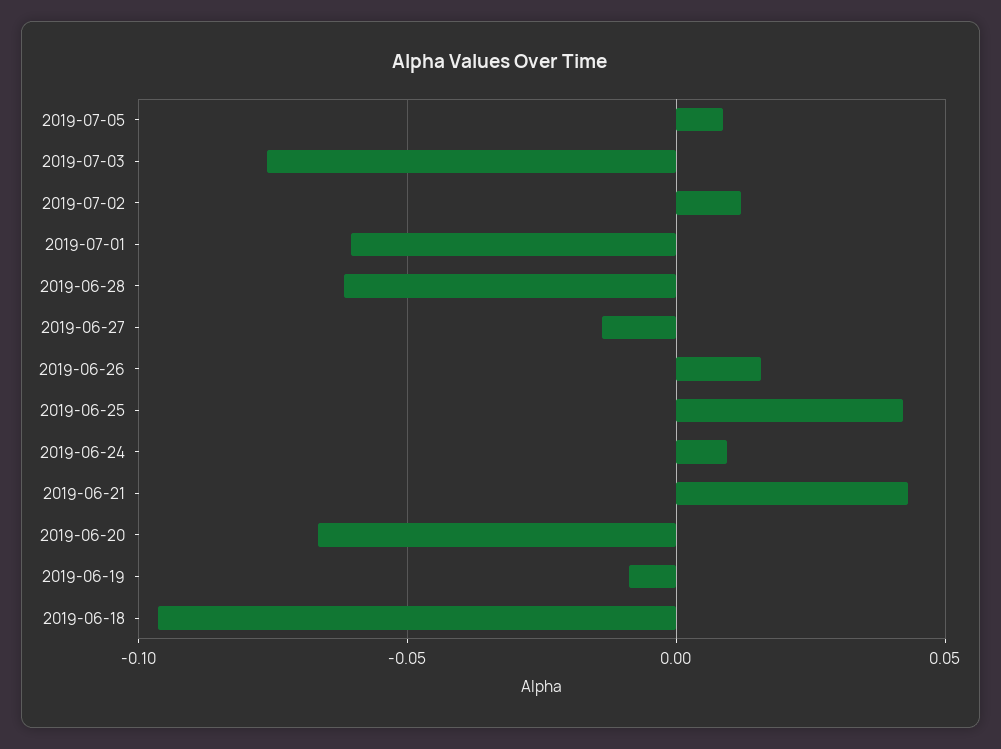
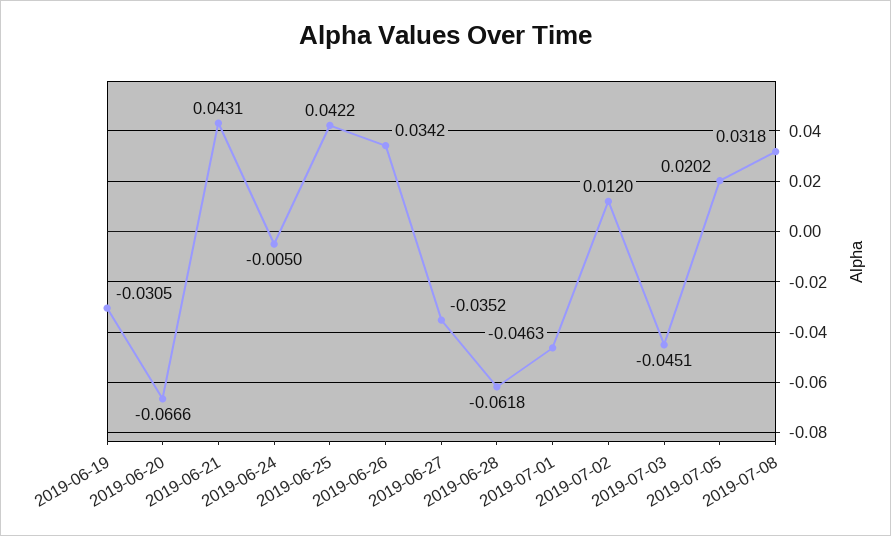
2019-07-05: 0.01 -> 0.0202
2019-07-03: -0.075 -> -0.0451
2019-07-01: -0.06 -> -0.0463
2019-06-27: -0.015 -> -0.0352
2019-06-26: 0.015 -> 0.0342
2019-06-24: 0.01 -> -0.005
2019-06-19: -0.01 -> -0.0305
2019-06-18: -0.095 -> none
2019-07-08: none -> 0.0318

